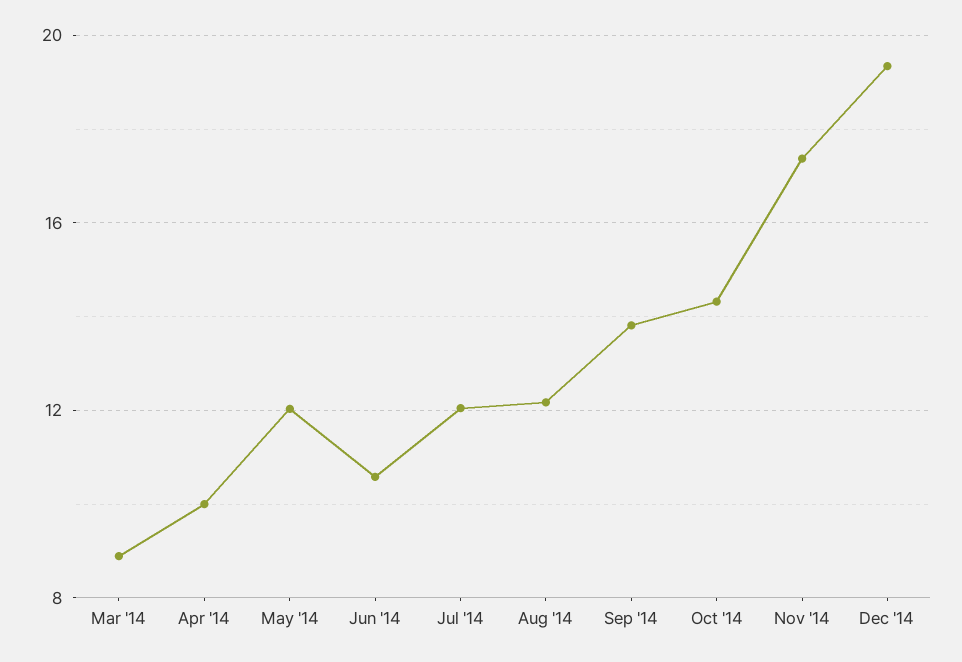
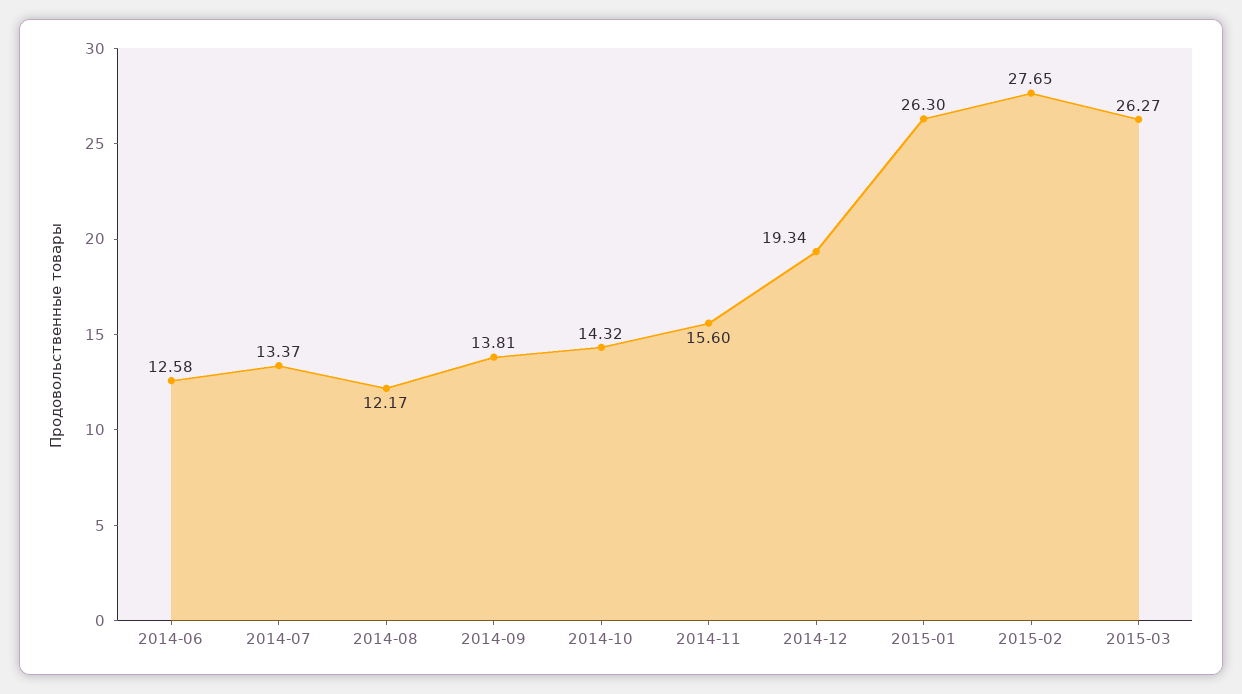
Mar '14: 9 -> none
Apr '14: 10 -> none
May '14: 12 -> none
Jun '14: 10.5 -> 12.58
Jul '14: 12 -> 13.37
Nov '14: 17.5 -> 15.6
2015-01: none -> 26.3
2015-02: none -> 27.65
2015-03: none -> 26.27

